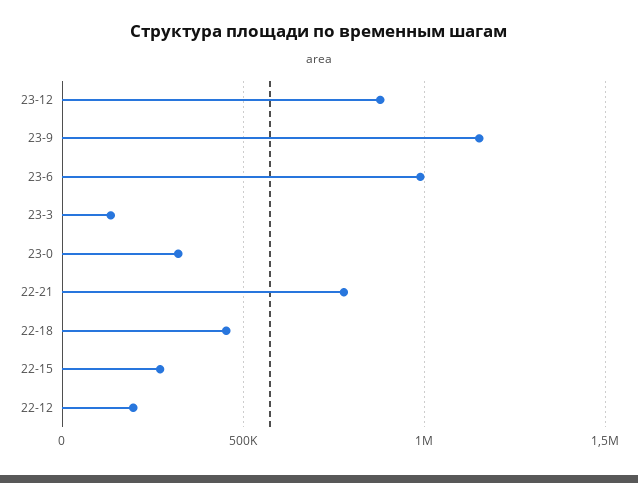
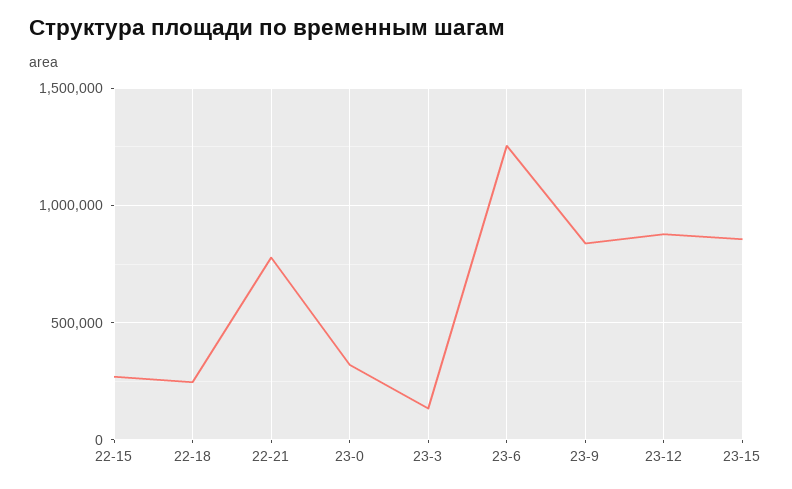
23-9: 1150000 -> 850000
23-6: 1000000 -> 1250000
22-18: 450000 -> 250000
22-12: 200000 -> none
23-15: none -> 850000

